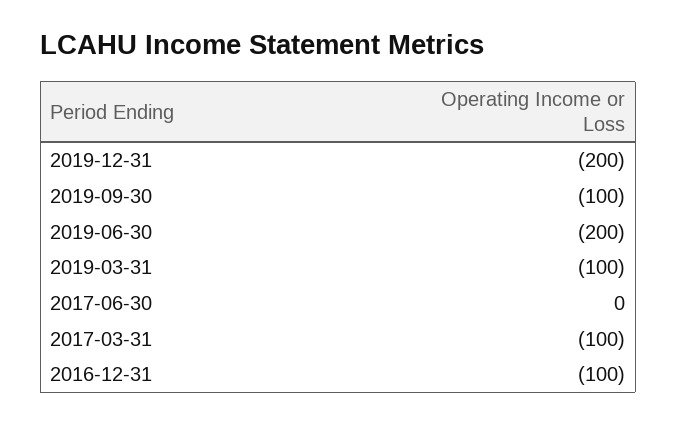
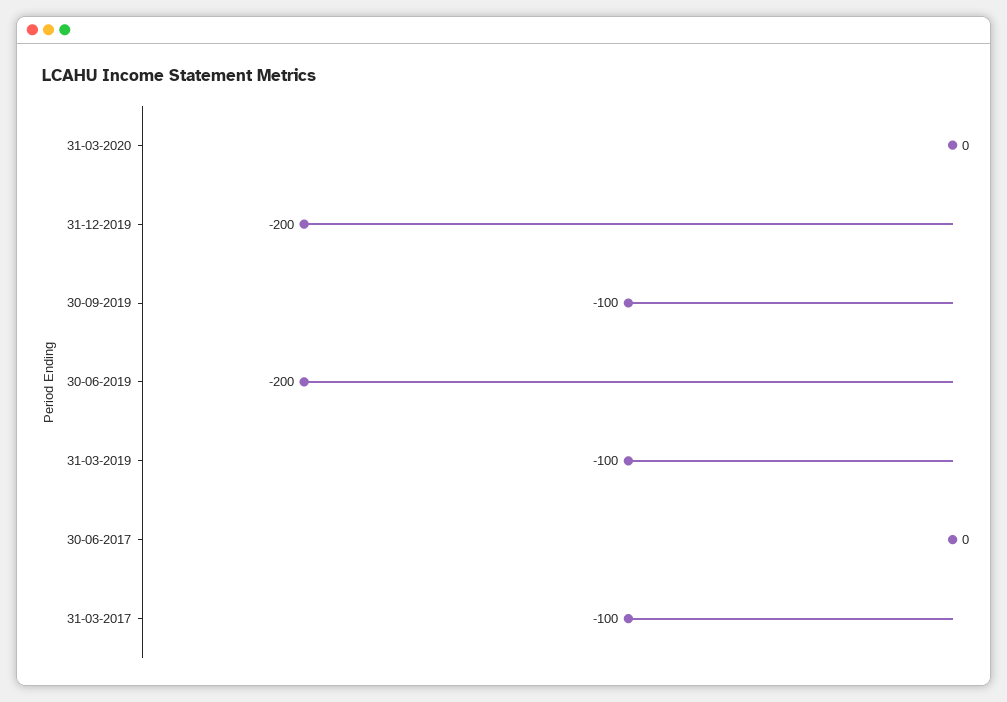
2016-12-31: -100 -> none
31-03-2020: none -> 0

